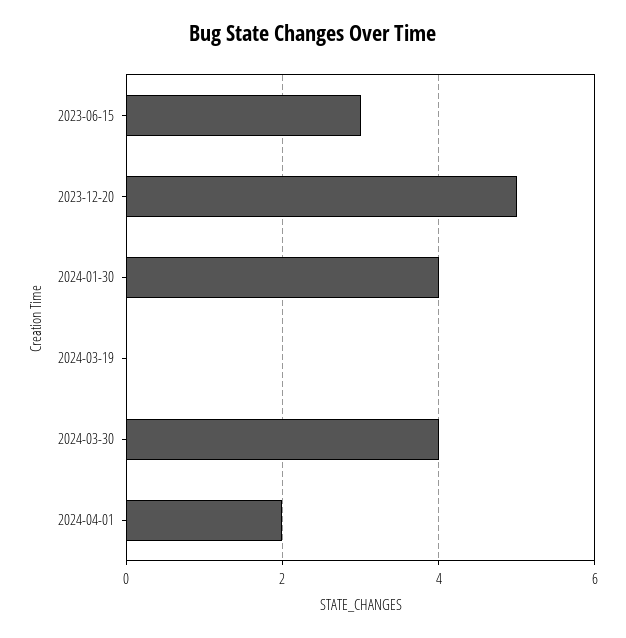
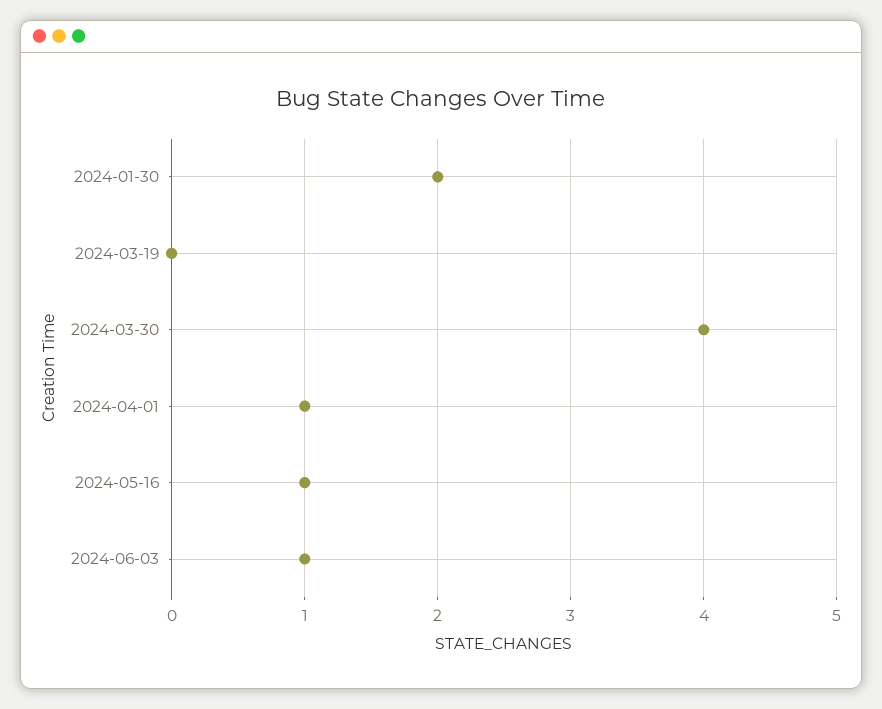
2023-06-15: 3 -> none
2023-12-20: 5 -> none
2024-01-30: 4 -> 2
2024-04-01: 2 -> 1
2024-05-16: none -> 1
2024-06-03: none -> 1

